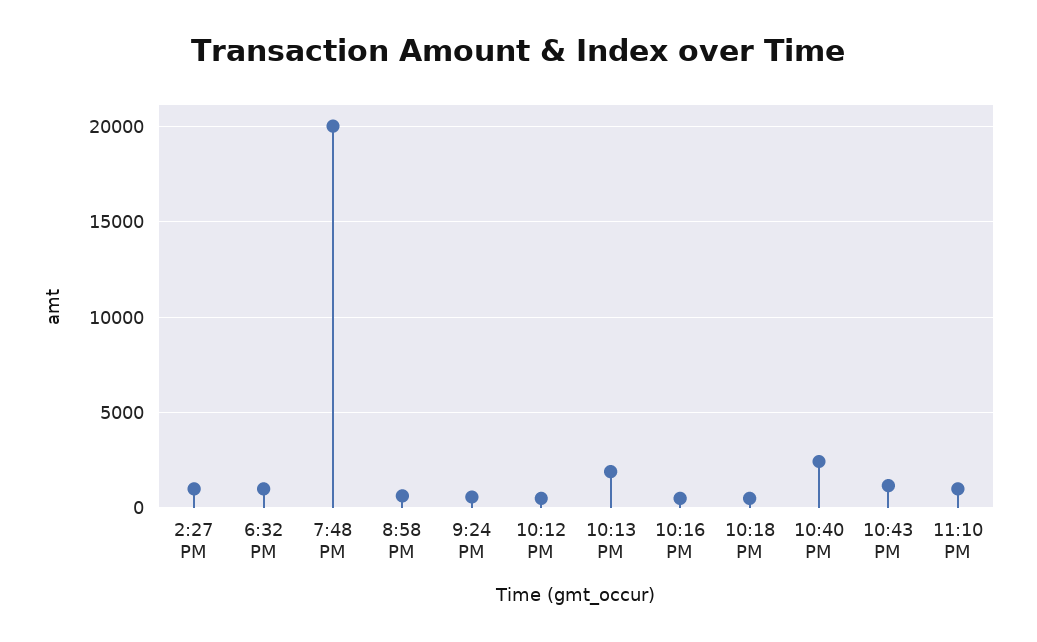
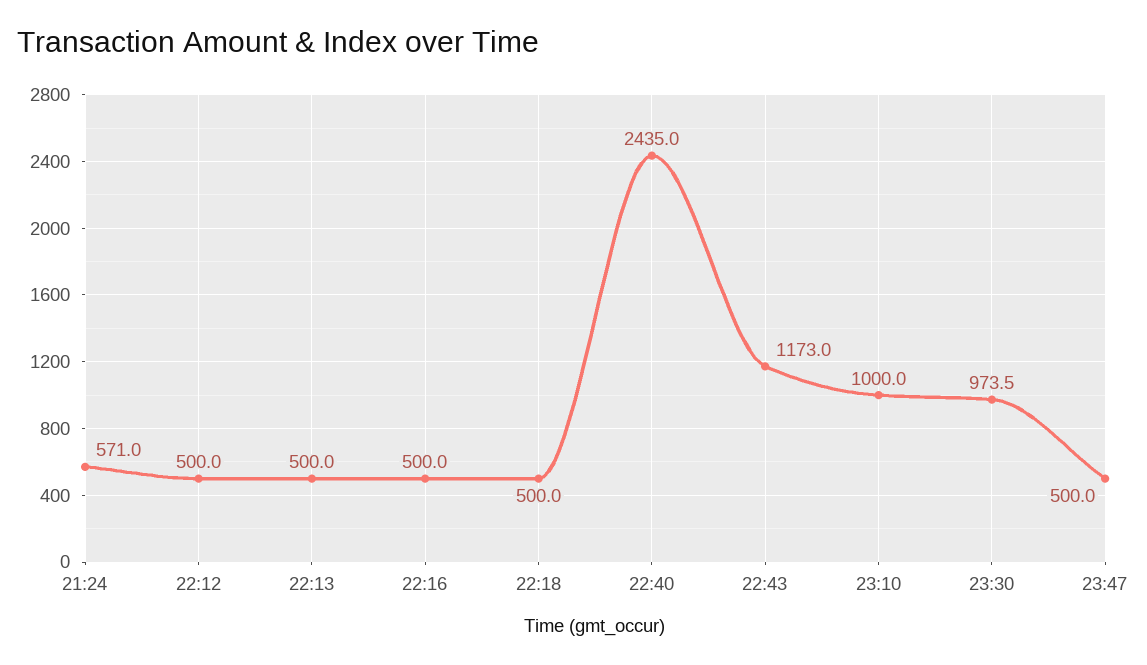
2:27 PM: 1000 -> none
6:32 PM: 1000 -> none
7:48 PM: 20000 -> none
8:58 PM: 500 -> none
10:13 PM: 2000 -> 500
23:30: none -> 973.5
23:47: none -> 500

